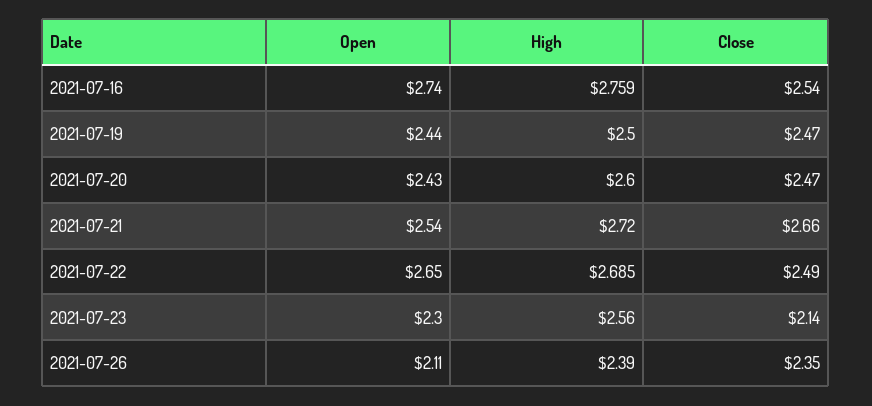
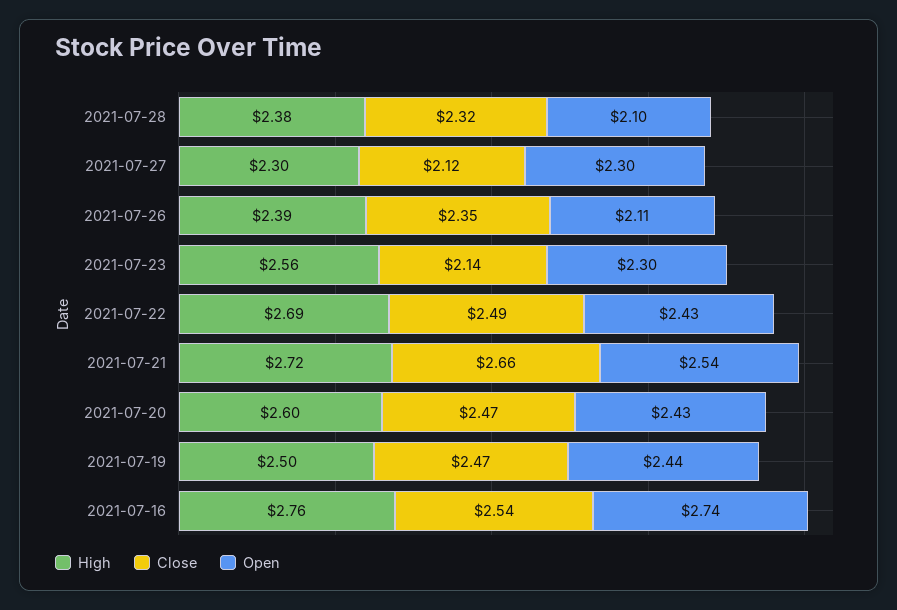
Open, 2021-07-22: 2.65 -> 2.43
High, 2021-07-28: none -> 2.38
Close, 2021-07-28: none -> 2.32
Open, 2021-07-28: none -> 2.1
High, 2021-07-27: none -> 2.3
Close, 2021-07-27: none -> 2.12
Open, 2021-07-27: none -> 2.3

